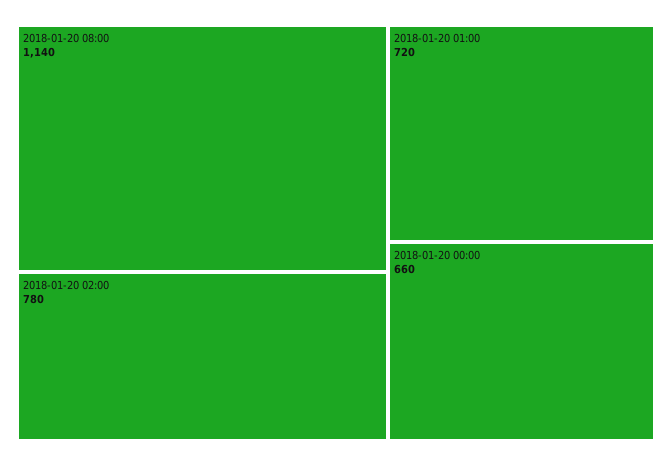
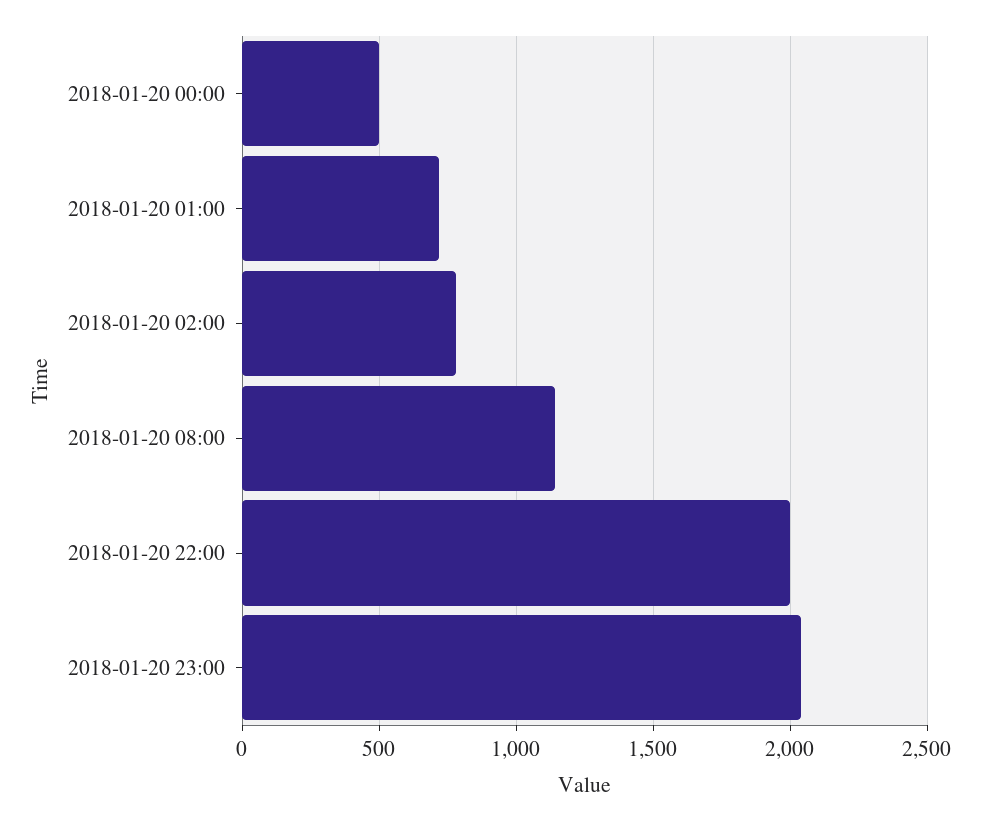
2018-01-20 00:00: 660 -> 500
2018-01-20 22:00: none -> 2000
2018-01-20 23:00: none -> 2050

